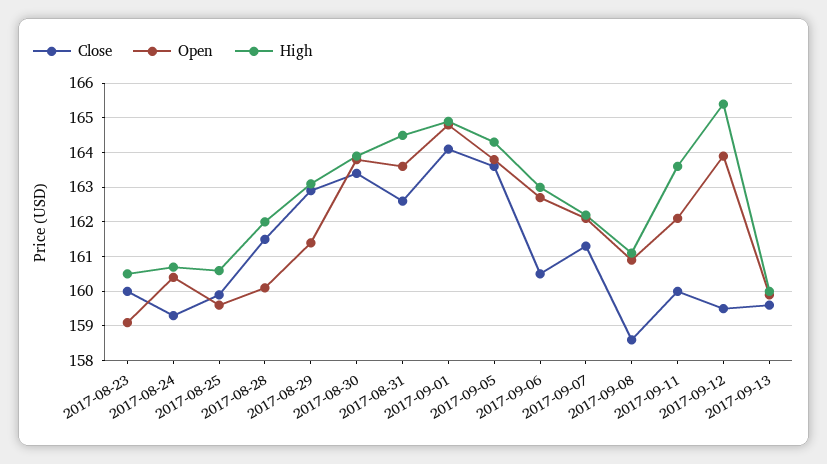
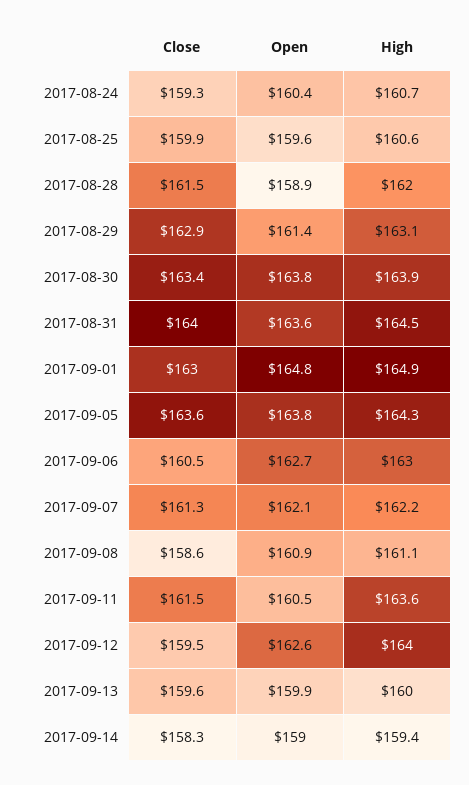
Close, 2017-08-23: 160 -> none
Open, 2017-08-23: 159 -> none
High, 2017-08-23: 160.5 -> none
Open, 2017-08-28: 160 -> 158.9
Close, 2017-08-31: 162.5 -> 164
Close, 2017-09-01: 164 -> 163
Close, 2017-09-11: 160 -> 161.5
Open, 2017-09-11: 162 -> 160.5
Open, 2017-09-12: 164 -> 162.6
High, 2017-09-12: 165.5 -> 164
Close, 2017-09-14: none -> 158.3
Open, 2017-09-14: none -> 159
High, 2017-09-14: none -> 159.4

